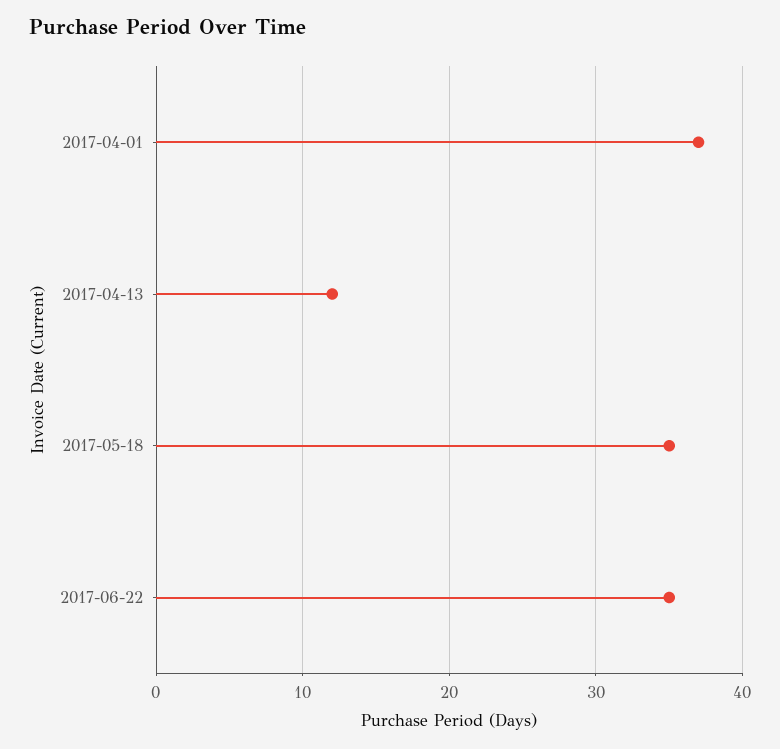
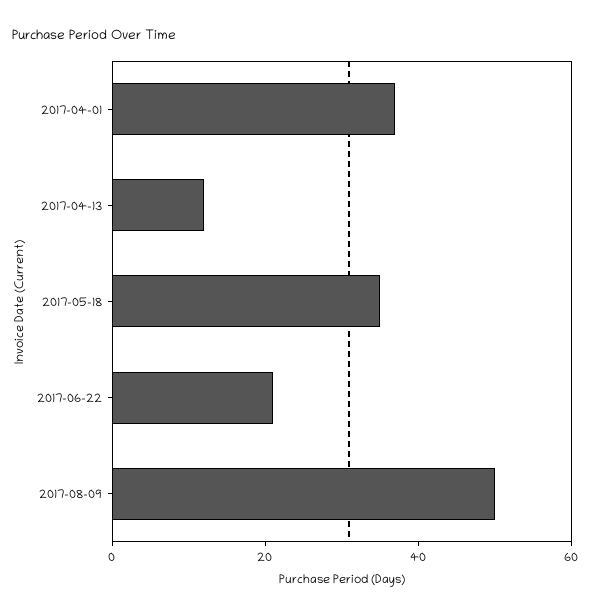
2017-06-22: 35 -> 20
2017-08-09: none -> 50

